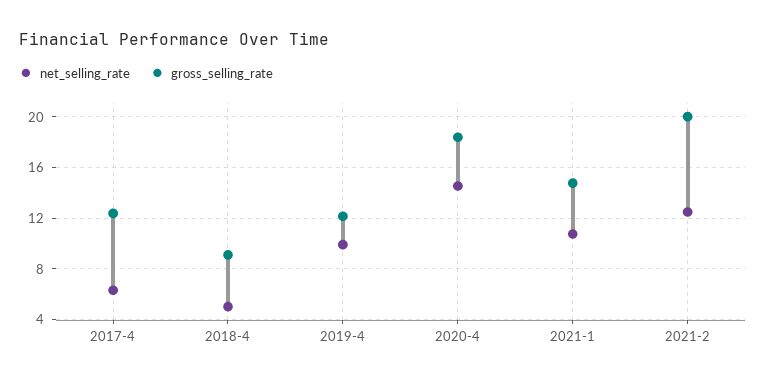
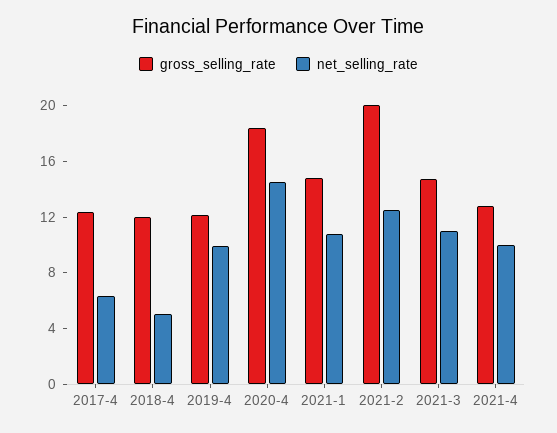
gross_selling_rate, 2018-4: 9 -> 12
gross_selling_rate, 2021-3: none -> 15
net_selling_rate, 2021-3: none -> 11
gross_selling_rate, 2021-4: none -> 13
net_selling_rate, 2021-4: none -> 10

